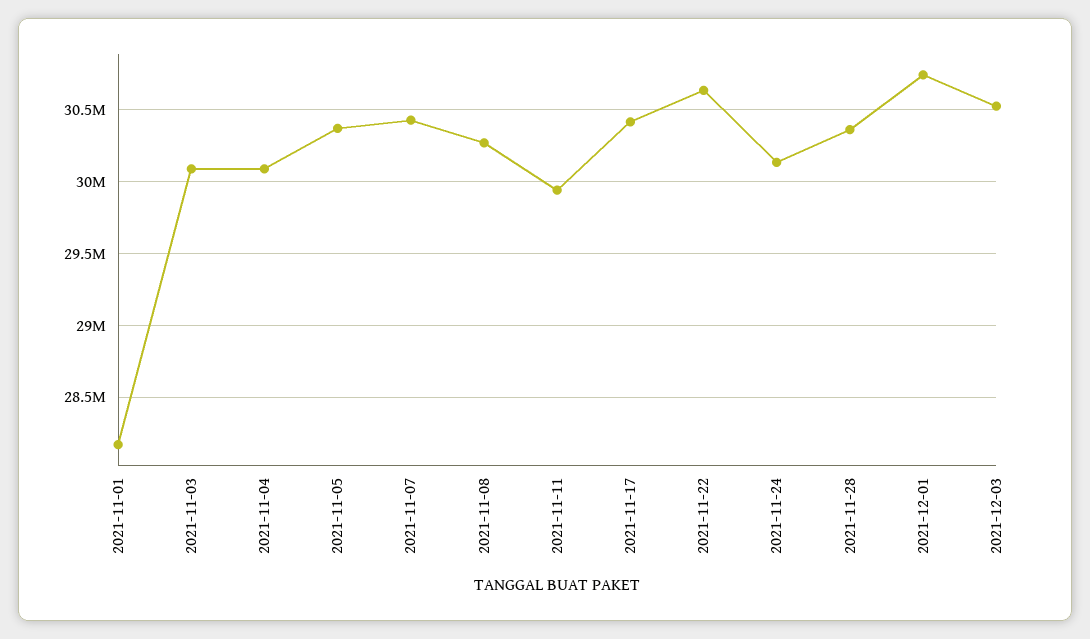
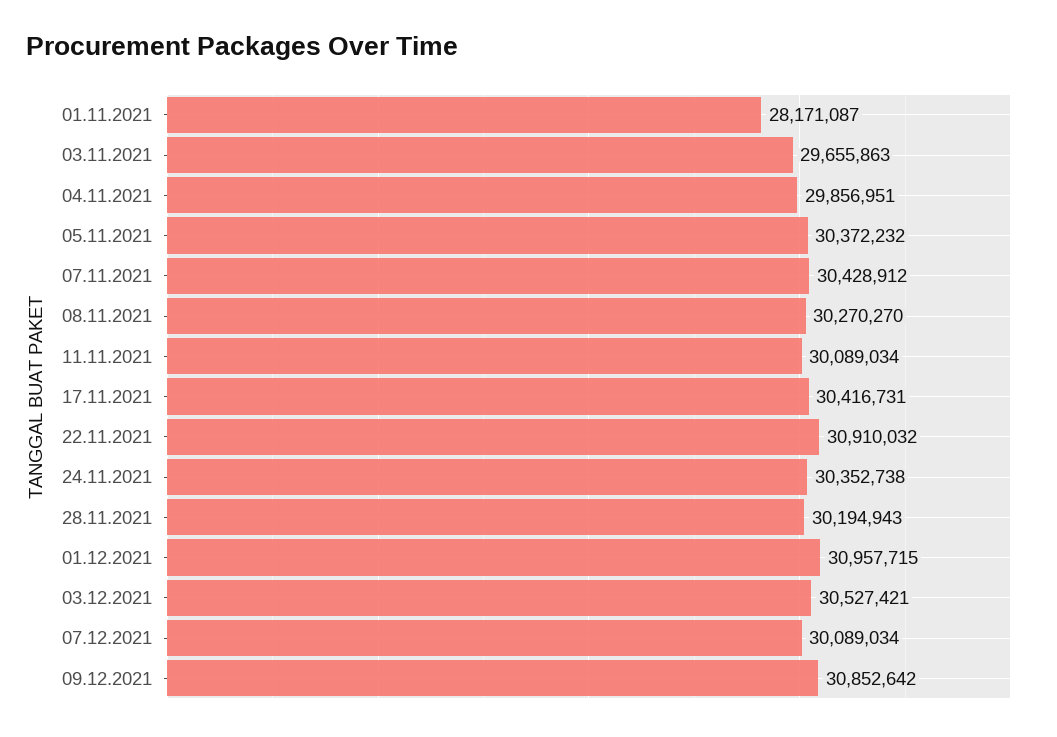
2021-11-03: 30100000 -> 29655863
2021-11-04: 30100000 -> 29856951
2021-11-11: 29950000 -> 30089034
2021-11-22: 30650000 -> 30910032
2021-11-24: 30150000 -> 30352738
2021-11-28: 30350000 -> 30194943
2021-12-01: 30750000 -> 30957715
07.12.2021: none -> 30089034
09.12.2021: none -> 30852642

